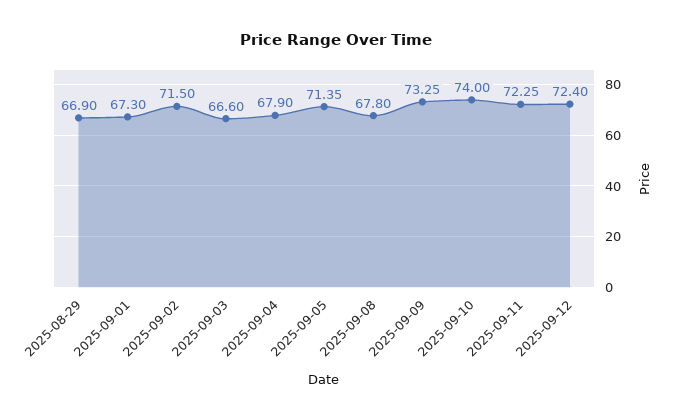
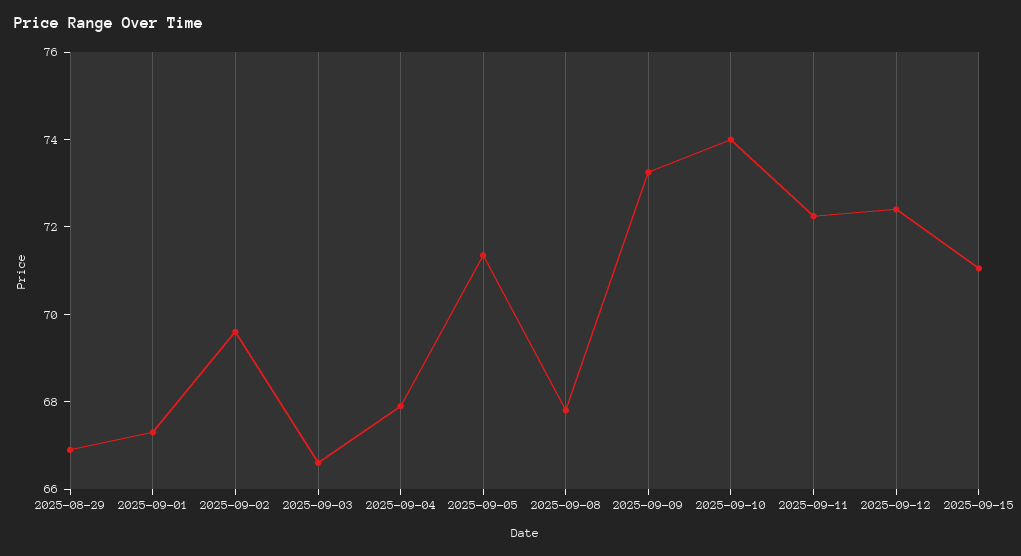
2025-09-02: 71.5 -> 69.5
2025-09-15: none -> 71

